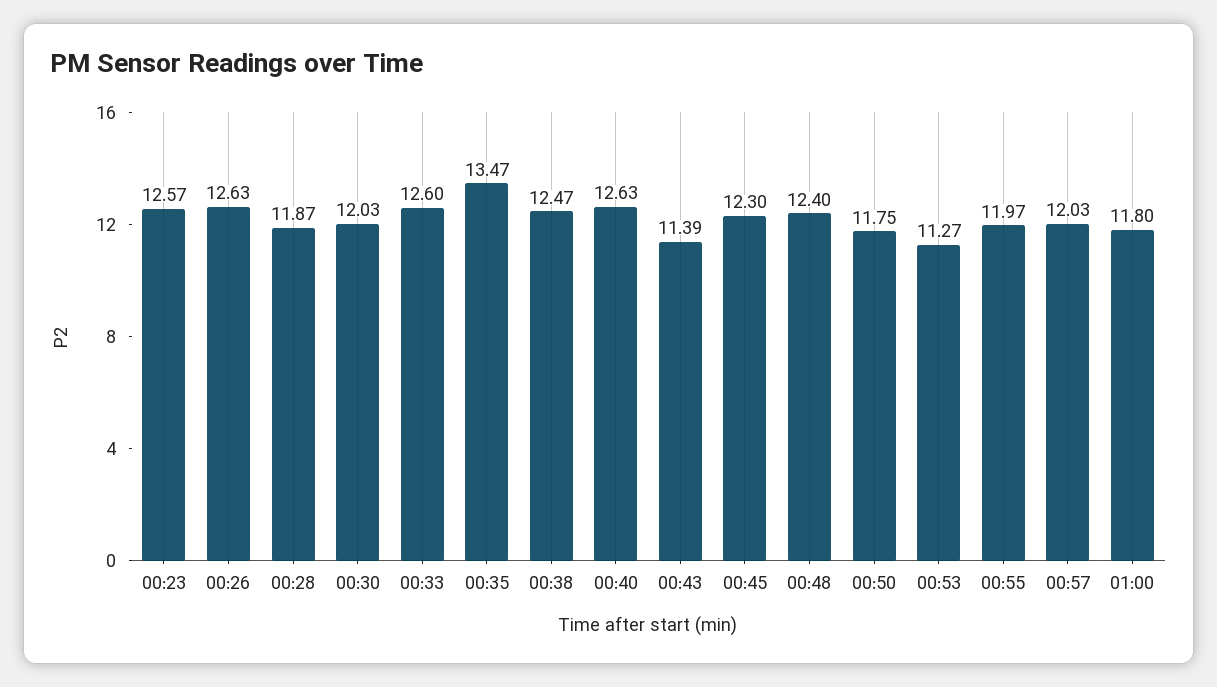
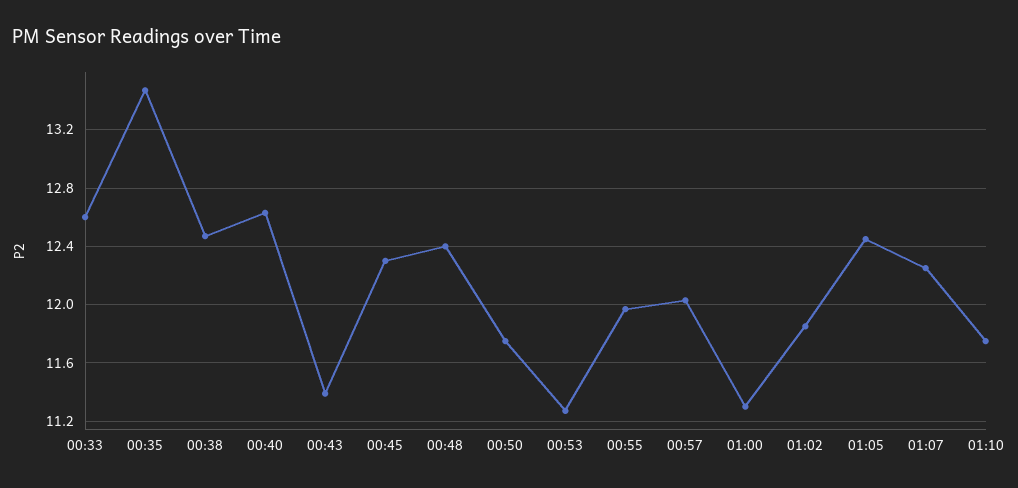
00:23: 12.57 -> none
00:26: 12.63 -> none
00:28: 11.87 -> none
00:30: 12.03 -> none
01:00: 11.8 -> 11.3
01:02: none -> 11.85
01:05: none -> 12.45
01:07: none -> 12.25
01:10: none -> 11.75

